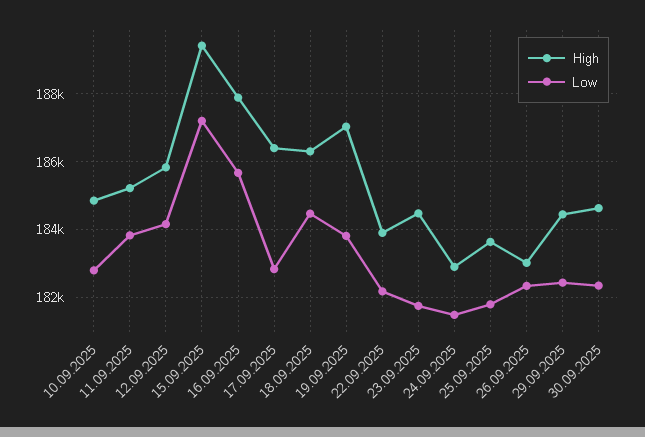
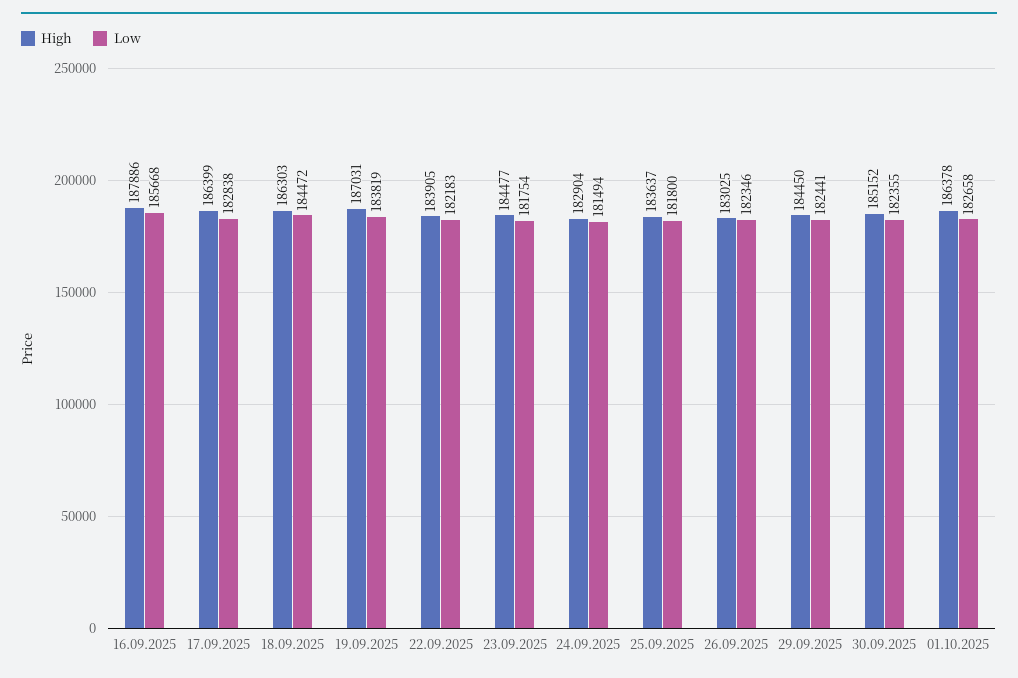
High, 10.09.2025: 184800 -> none
Low, 10.09.2025: 182800 -> none
High, 11.09.2025: 185200 -> none
Low, 11.09.2025: 183800 -> none
High, 12.09.2025: 185800 -> none
Low, 12.09.2025: 184200 -> none
High, 15.09.2025: 189400 -> none
Low, 15.09.2025: 187200 -> none
High, 30.09.2025: 184600 -> 185152
High, 01.10.2025: none -> 186378
Low, 01.10.2025: none -> 182658

